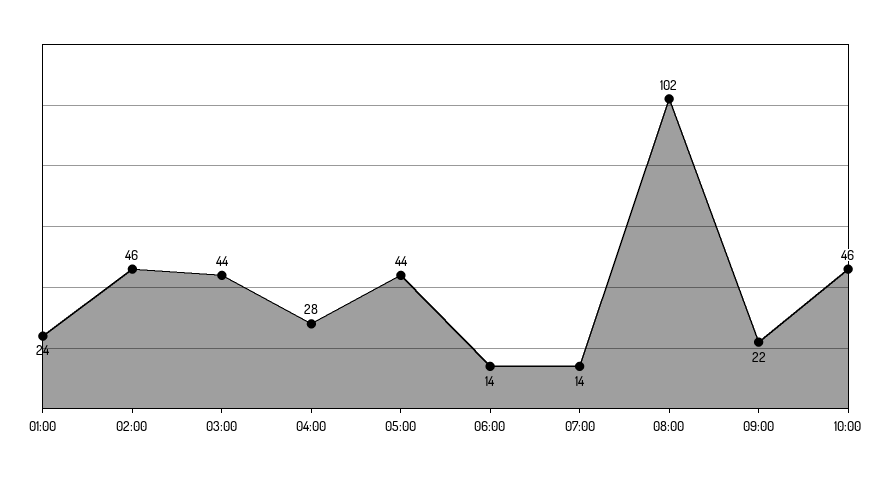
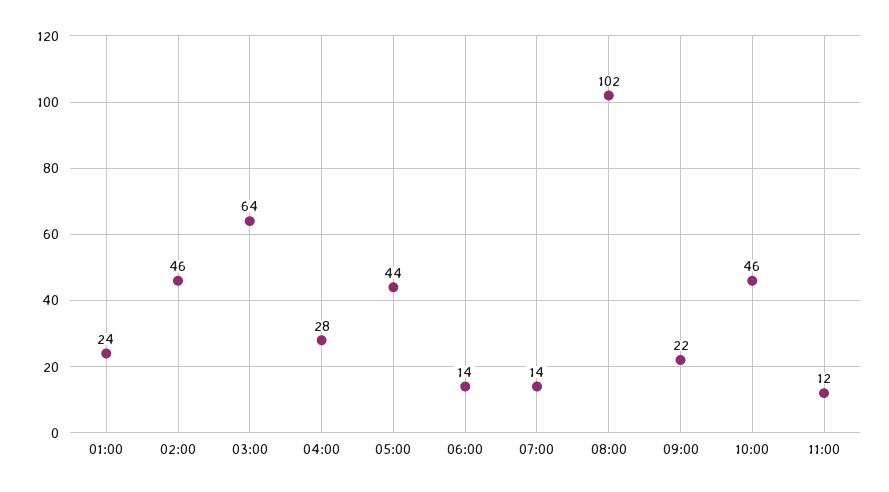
03:00: 44 -> 64
11:00: none -> 12

